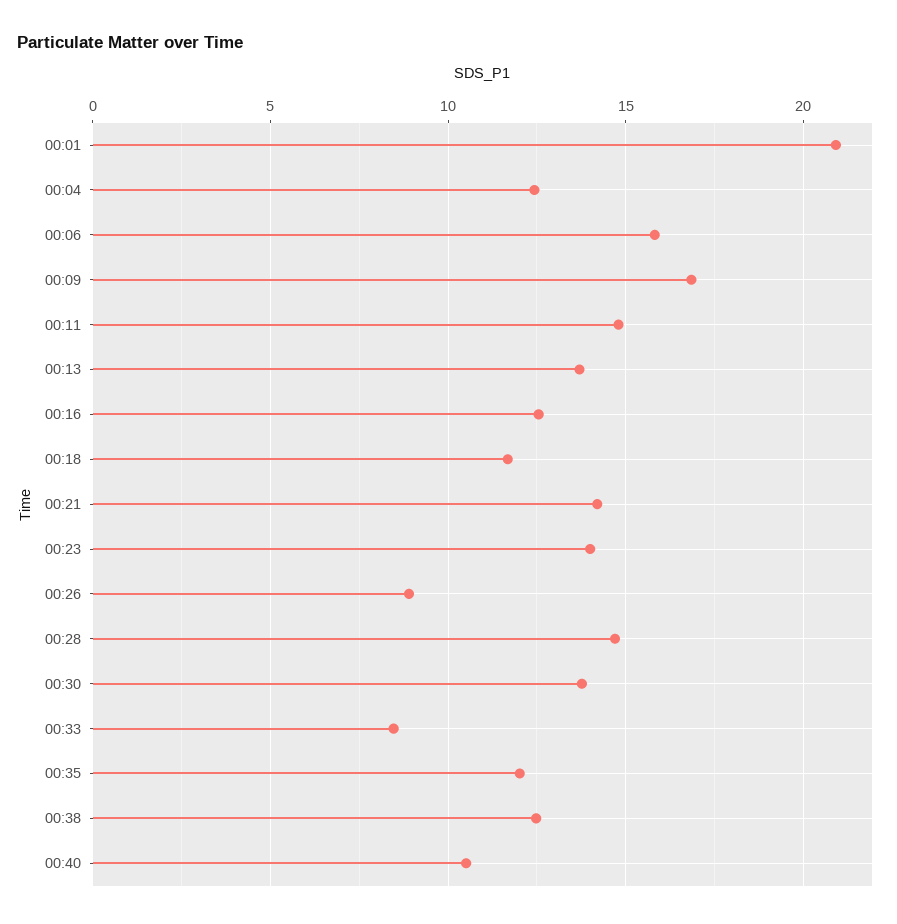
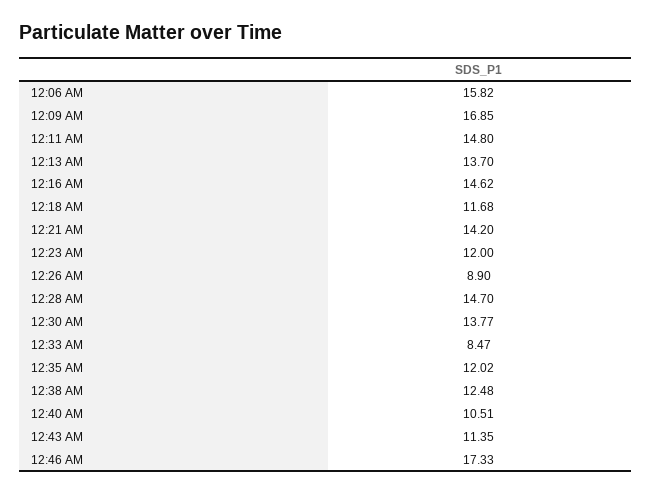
00:01: 21 -> none
00:04: 12.5 -> none
00:16: 12.5 -> 14.62
00:23: 14 -> 12
12:43 AM: none -> 11.35
12:46 AM: none -> 17.33

